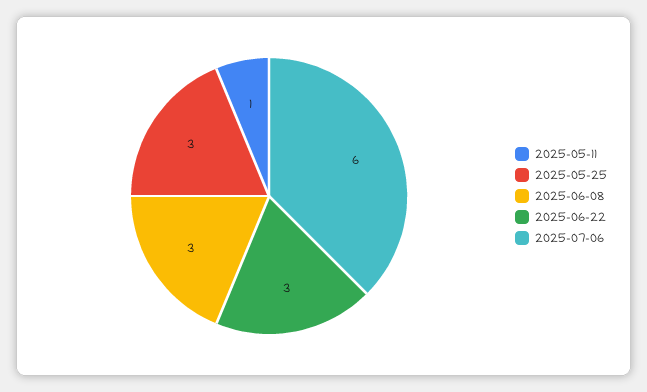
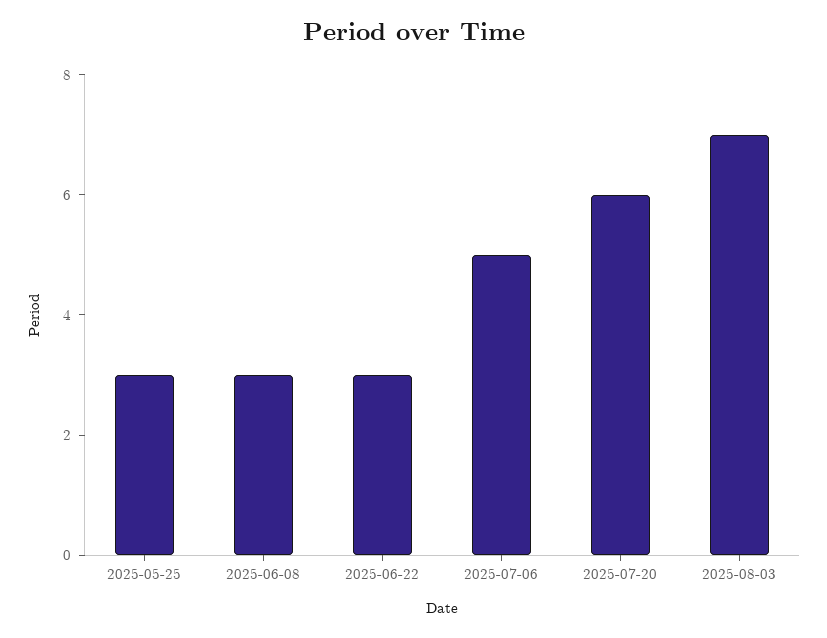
2025-05-11: 1 -> none
2025-07-06: 6 -> 5
2025-07-20: none -> 6
2025-08-03: none -> 7

